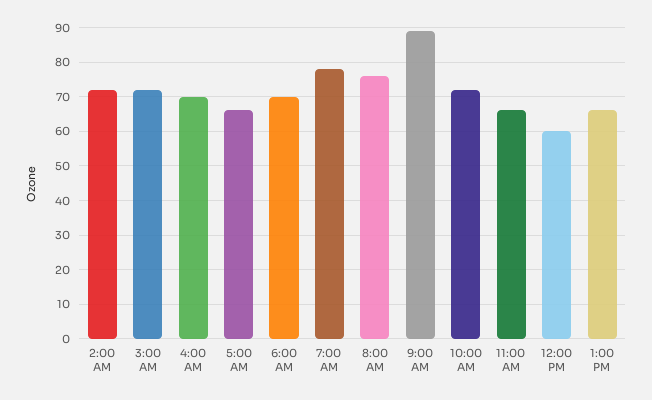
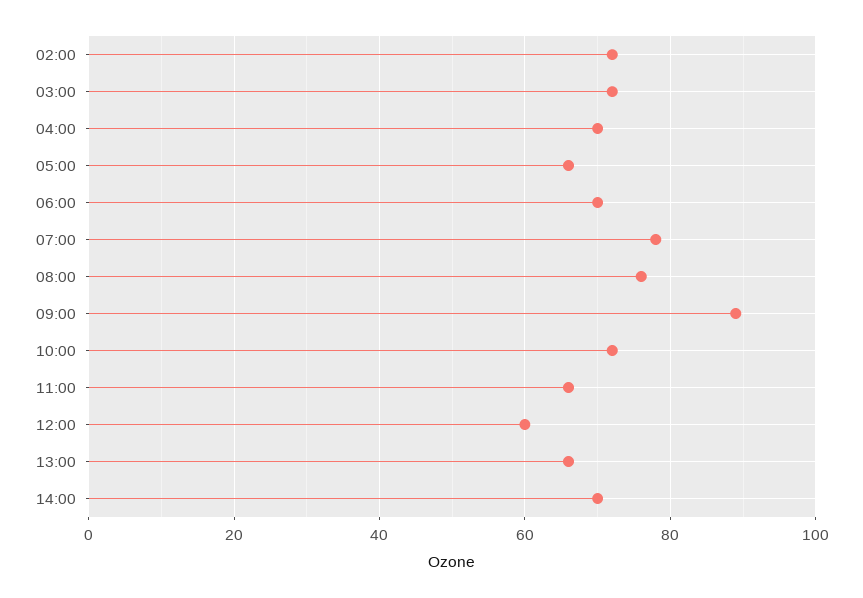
14:00: none -> 70

